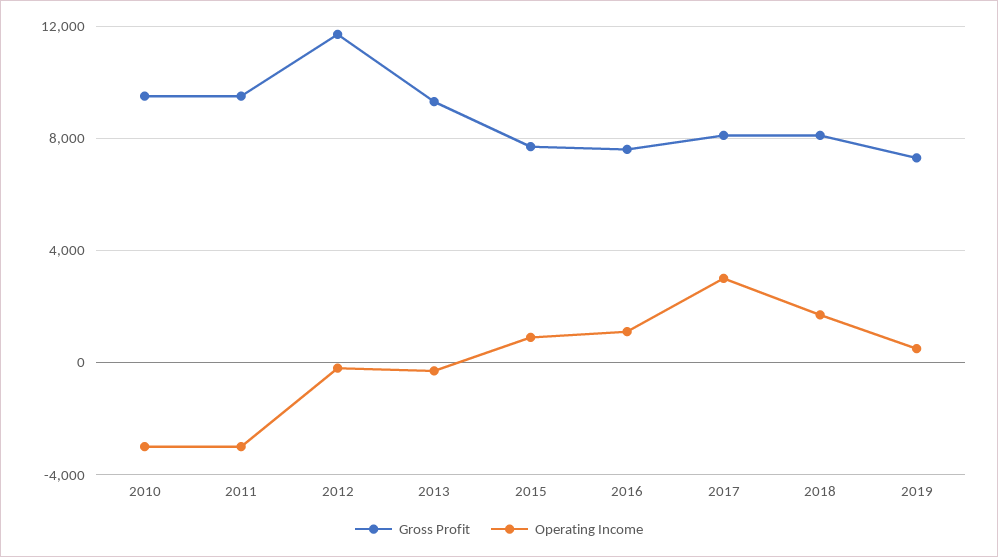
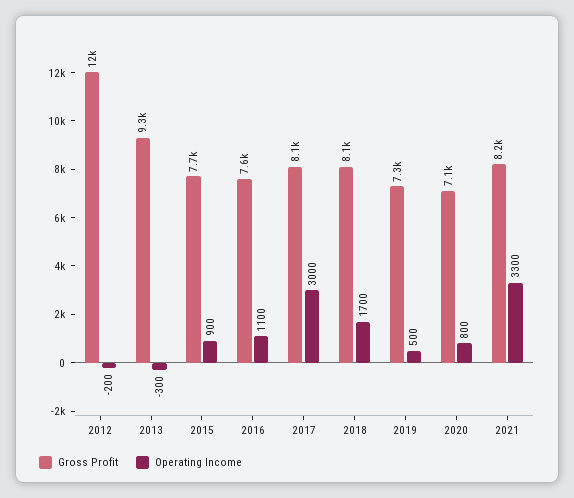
Gross Profit, 2010: 9500 -> none
Operating Income, 2010: -3000 -> none
Gross Profit, 2011: 9500 -> none
Operating Income, 2011: -3000 -> none
Gross Profit, 2020: none -> 7100
Operating Income, 2020: none -> 800
Gross Profit, 2021: none -> 8200
Operating Income, 2021: none -> 3300

